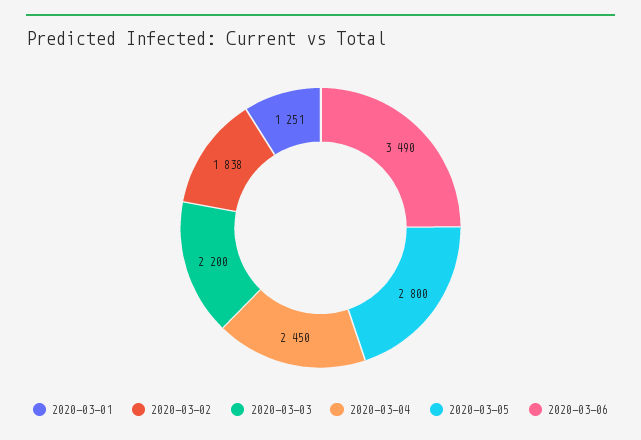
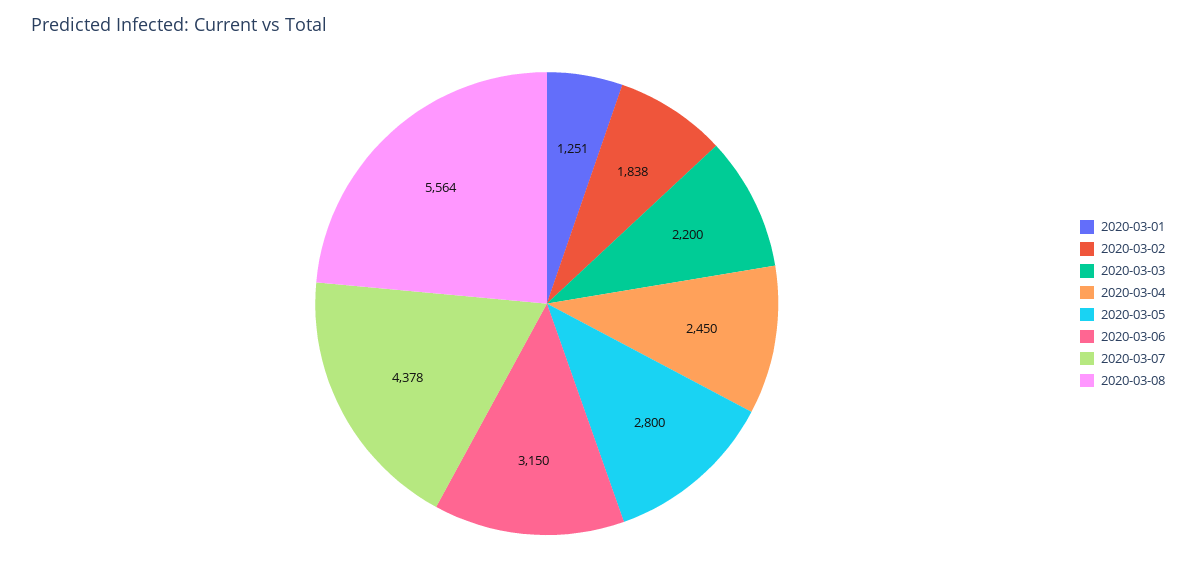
2020-03-06: 3490 -> 3150
2020-03-07: none -> 4378
2020-03-08: none -> 5564

